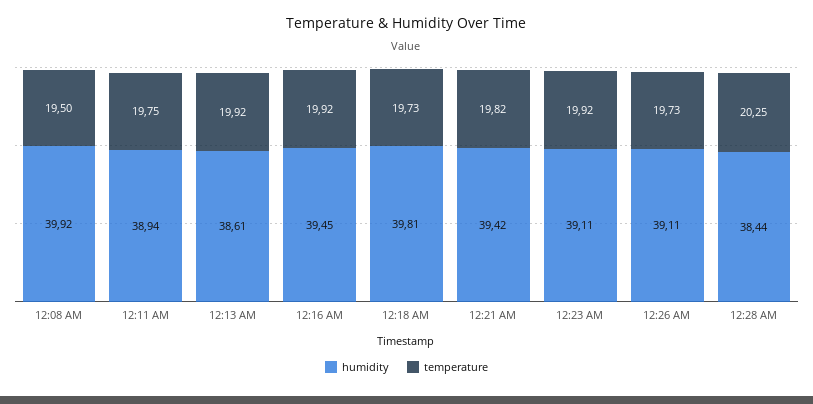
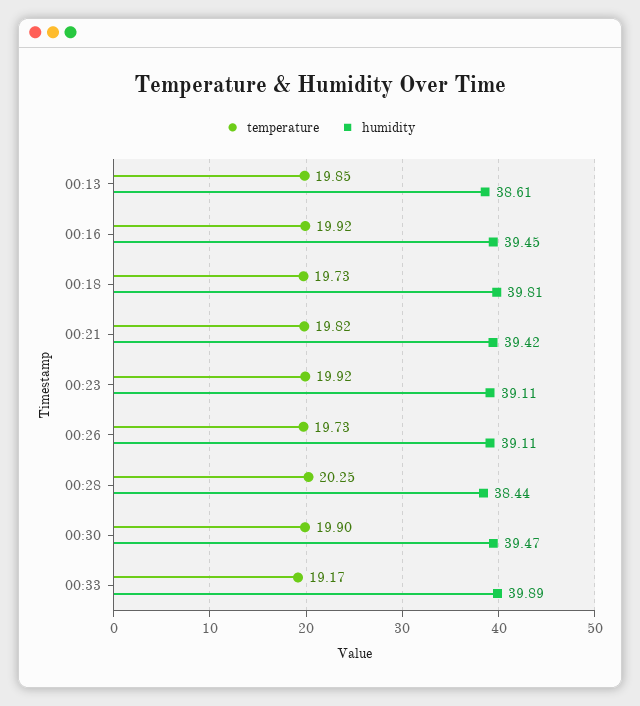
humidity, 12:08 AM: 39.92 -> none
temperature, 12:08 AM: 19.5 -> none
humidity, 12:11 AM: 38.94 -> none
temperature, 12:11 AM: 19.75 -> none
temperature, 12:13 AM: 19.92 -> 19.85
temperature, 00:30: none -> 19.9
humidity, 00:30: none -> 39.47
temperature, 00:33: none -> 19.17
humidity, 00:33: none -> 39.89

